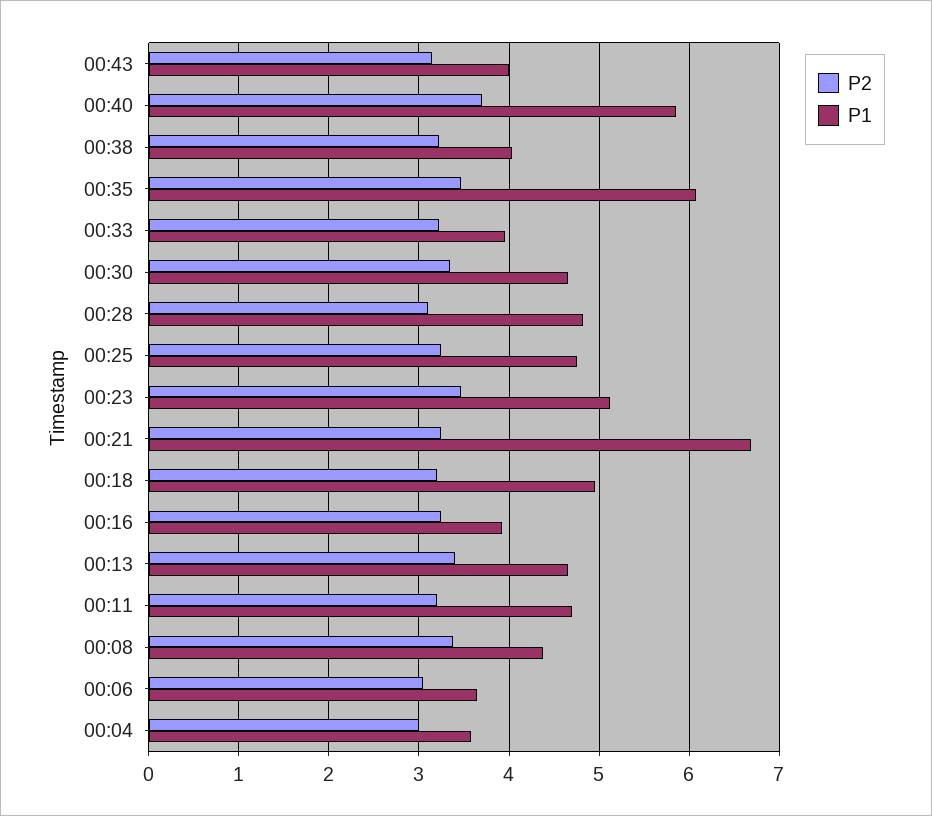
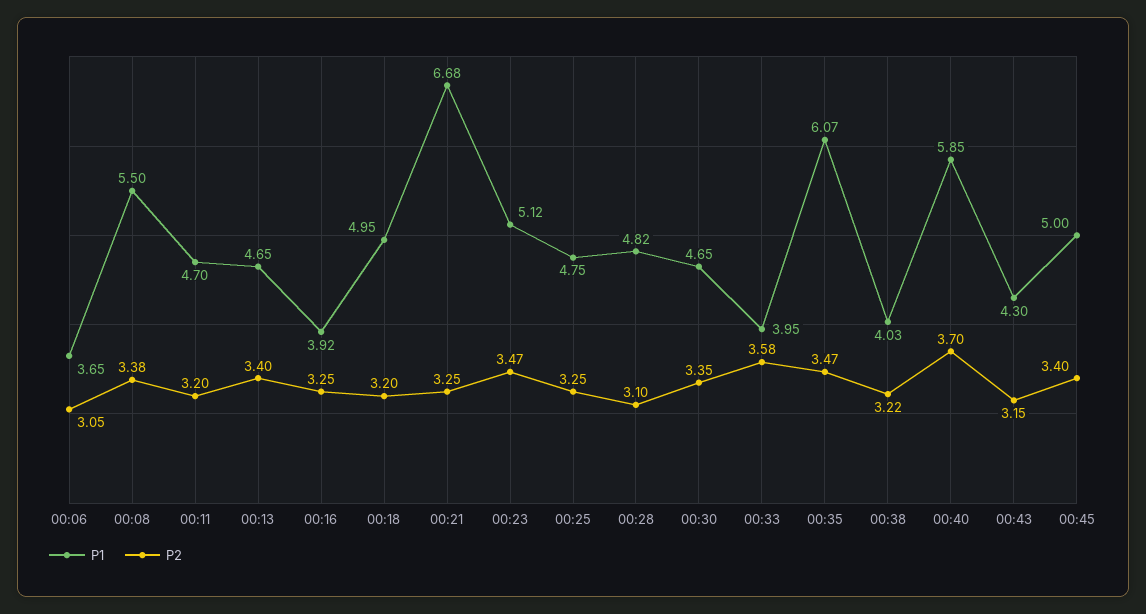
P1, 00:43: 4 -> 4.3
P2, 00:33: 3.2 -> 3.58
P1, 00:08: 4.4 -> 5.5
P2, 00:04: 3 -> none
P1, 00:04: 3.6 -> none
P1, 00:45: none -> 5
P2, 00:45: none -> 3.4

